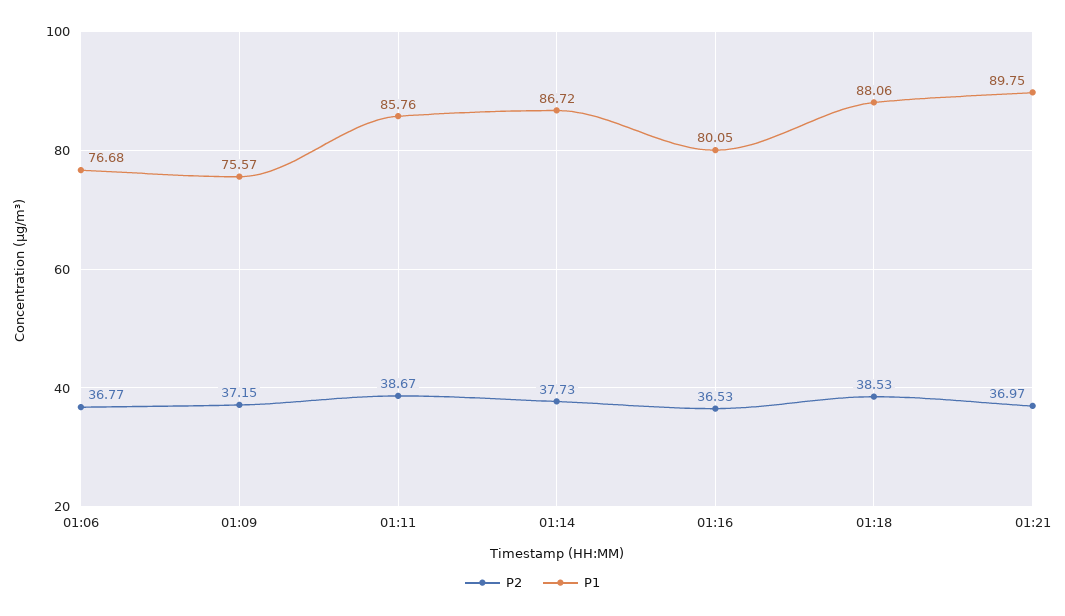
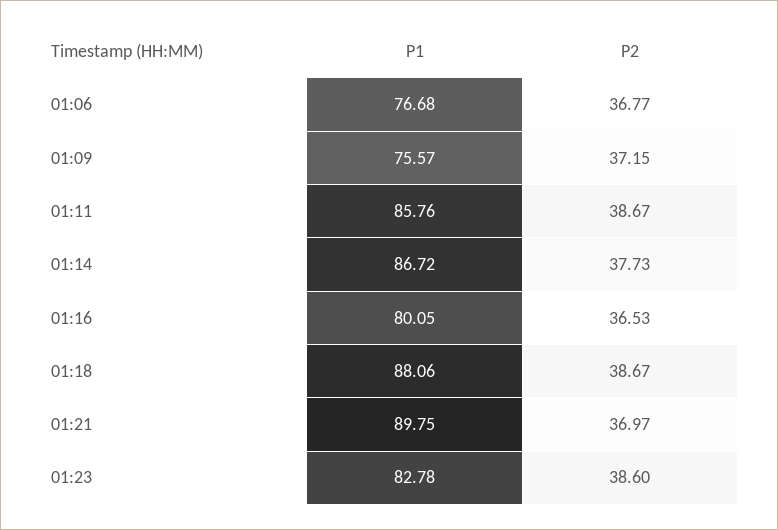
P2, 01:18: 38.53 -> 38.67
P1, 01:23: none -> 82.78
P2, 01:23: none -> 38.6

